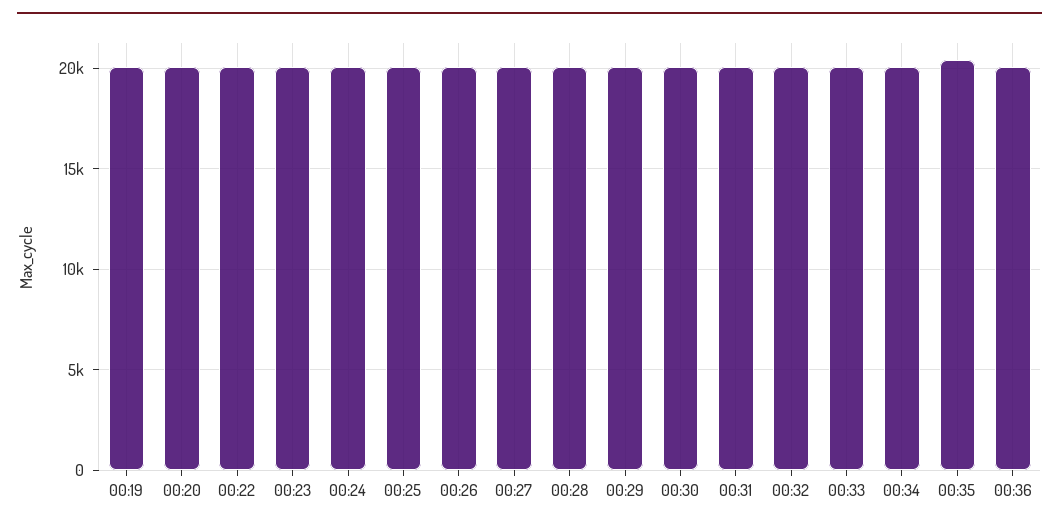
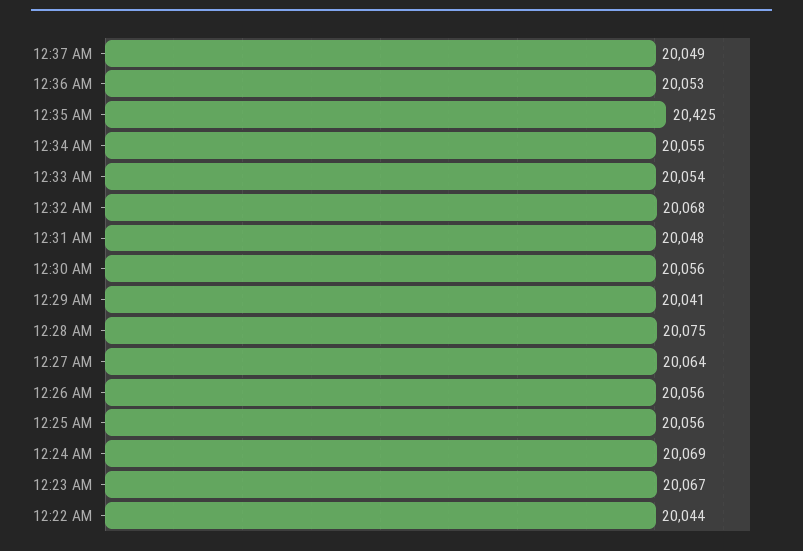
00:19: 20000 -> none
00:20: 20000 -> none
12:37 AM: none -> 20049

